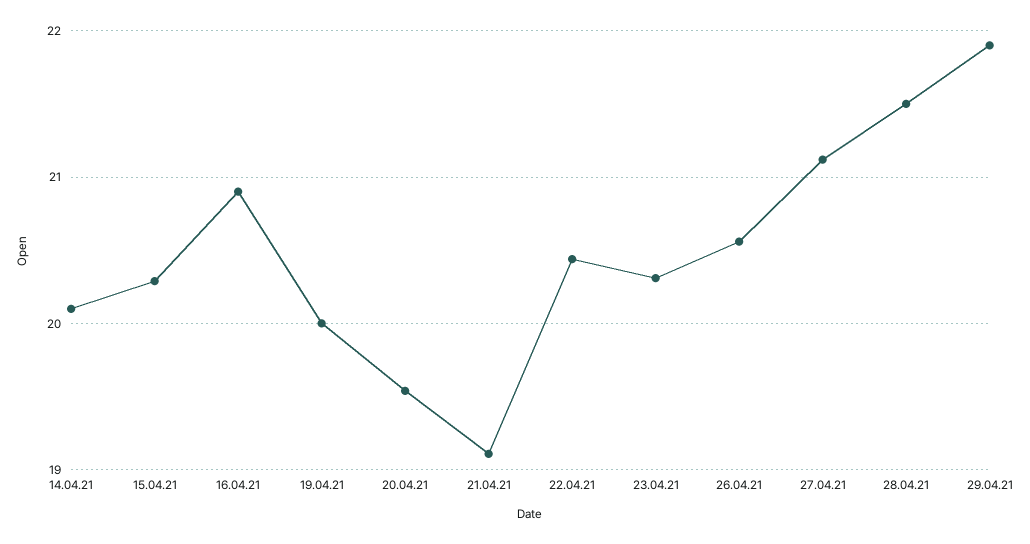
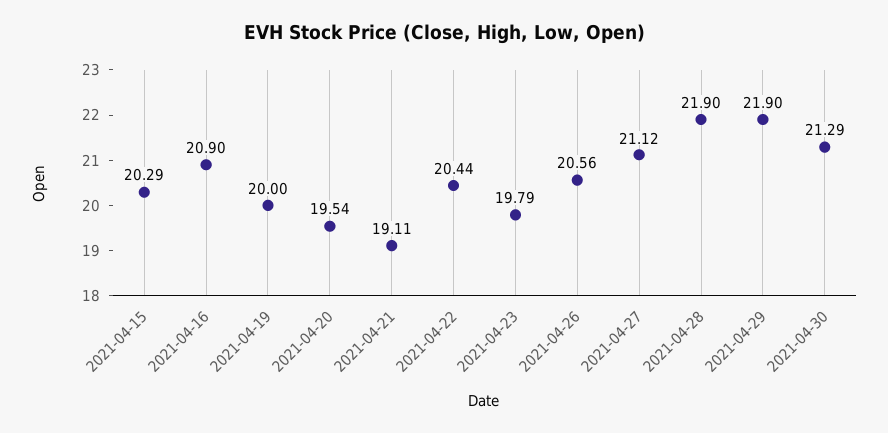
14.04.21: 20.1 -> none
23.04.21: 20.3 -> 19.79
28.04.21: 21.5 -> 21.9
2021-04-30: none -> 21.29

